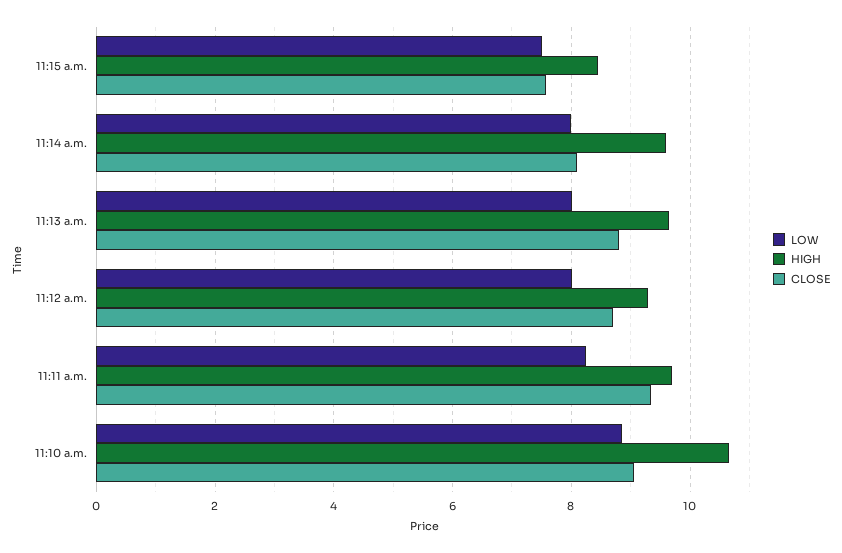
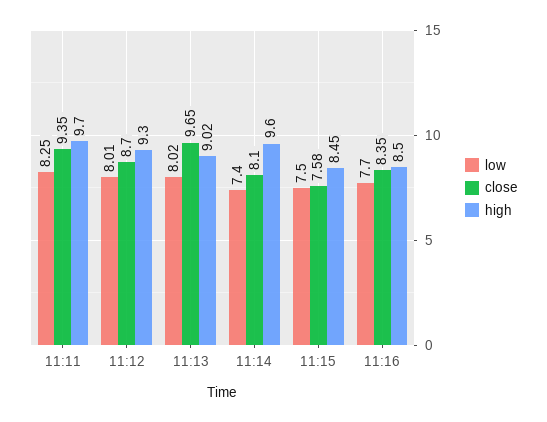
LOW, 11:14 a.m.: 8 -> 7.4
HIGH, 11:13 a.m.: 9.6 -> 9.02
CLOSE, 11:13 a.m.: 8.8 -> 9.65
LOW, 11:10 a.m.: 8.8 -> none
HIGH, 11:10 a.m.: 10.6 -> none
CLOSE, 11:10 a.m.: 9 -> none
LOW, 11:16: none -> 7.7
CLOSE, 11:16: none -> 8.35
HIGH, 11:16: none -> 8.5

